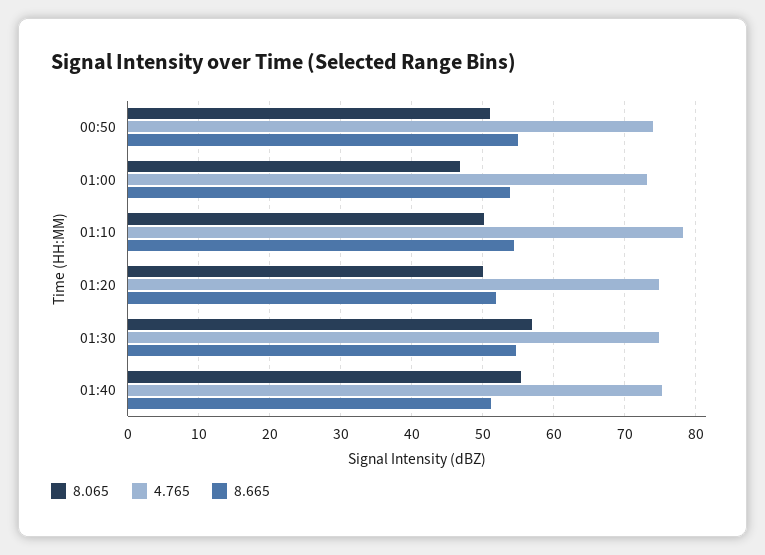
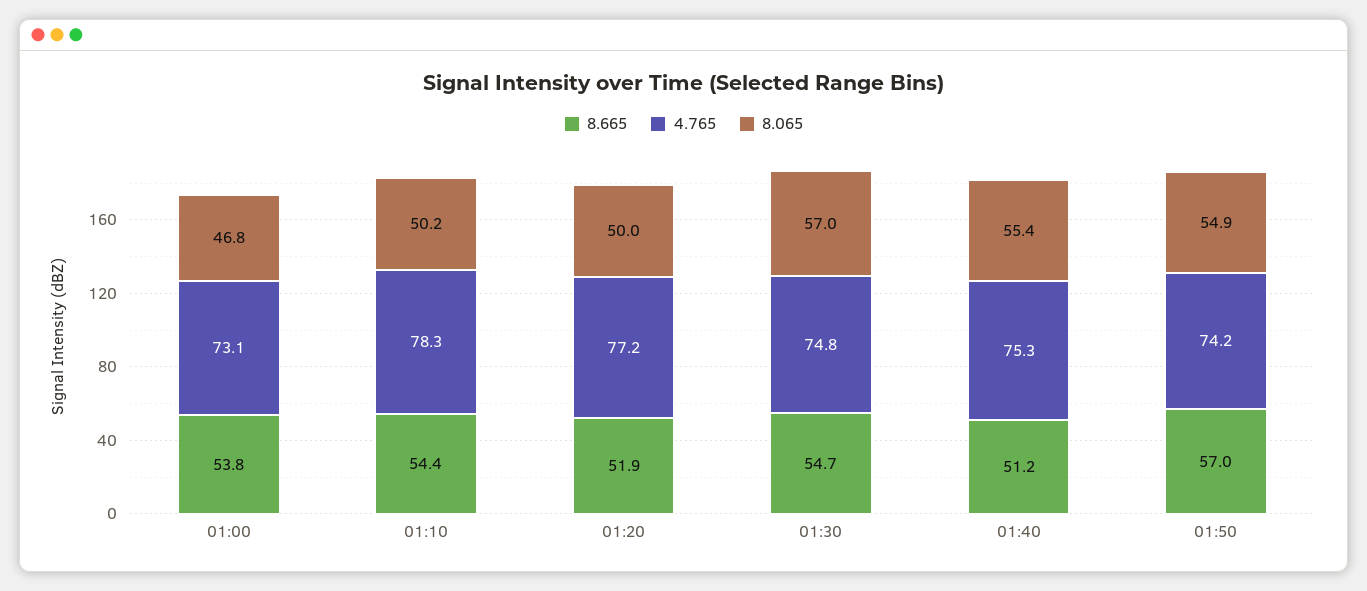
8.065, 00:50: 51 -> none
4.765, 00:50: 74 -> none
8.665, 00:50: 55 -> none
4.765, 01:20: 75 -> 77.2
8.665, 01:50: none -> 57
4.765, 01:50: none -> 74.2
8.065, 01:50: none -> 54.9

